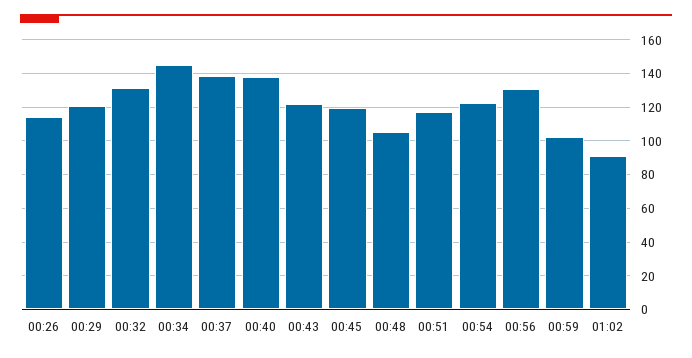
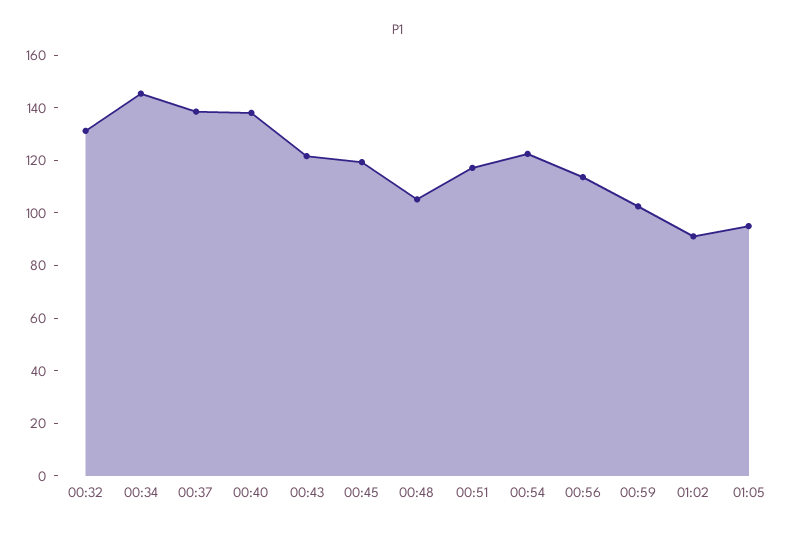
00:26: 115 -> none
00:29: 120 -> none
00:56: 130 -> 115
01:05: none -> 95

